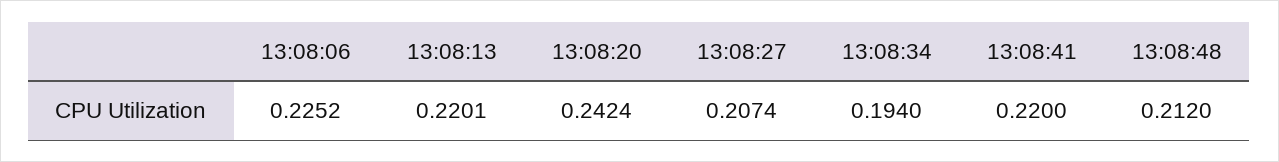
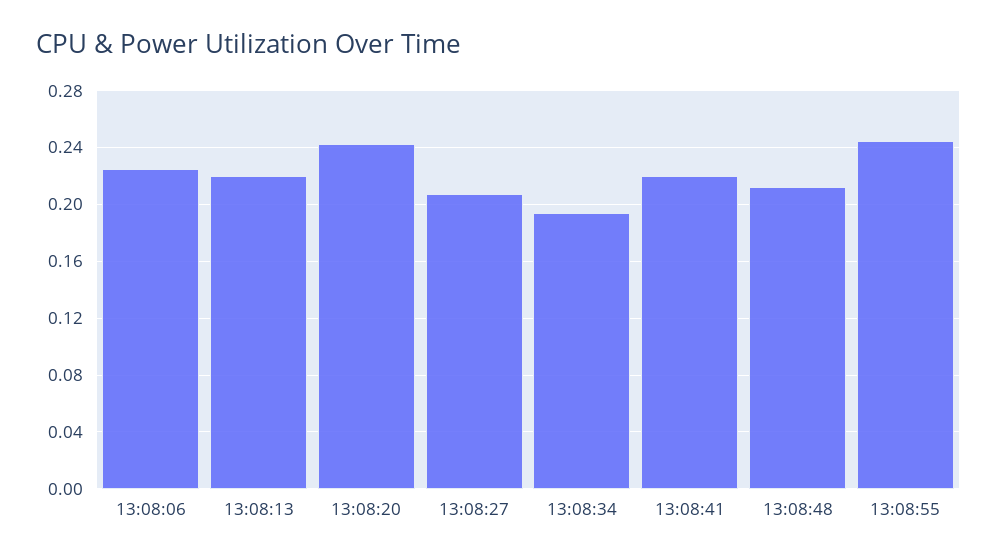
13:08:55: none -> 0.245

